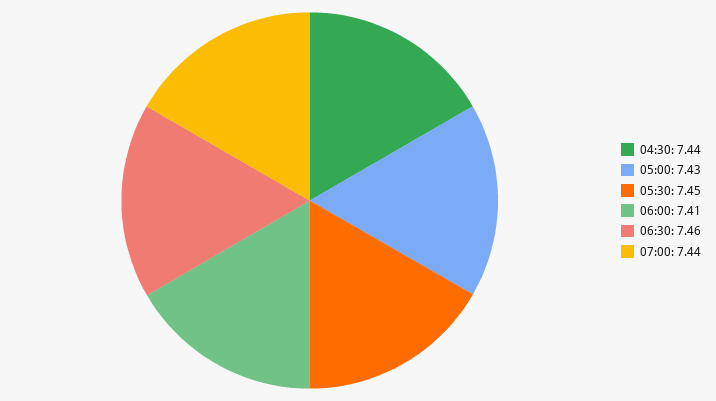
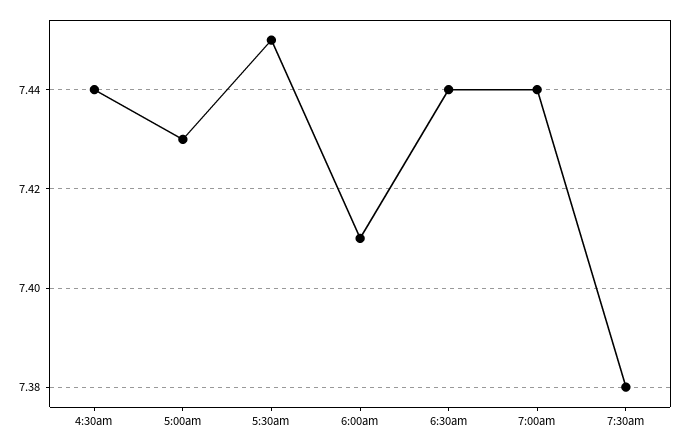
06:30: 7.46 -> 7.44
7:30am: none -> 7.38

